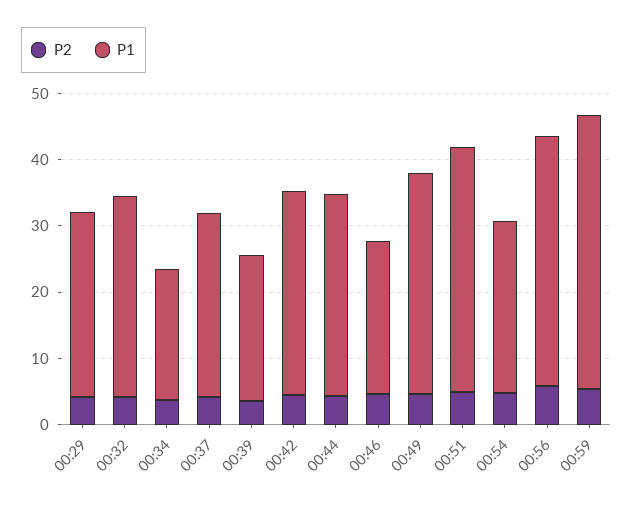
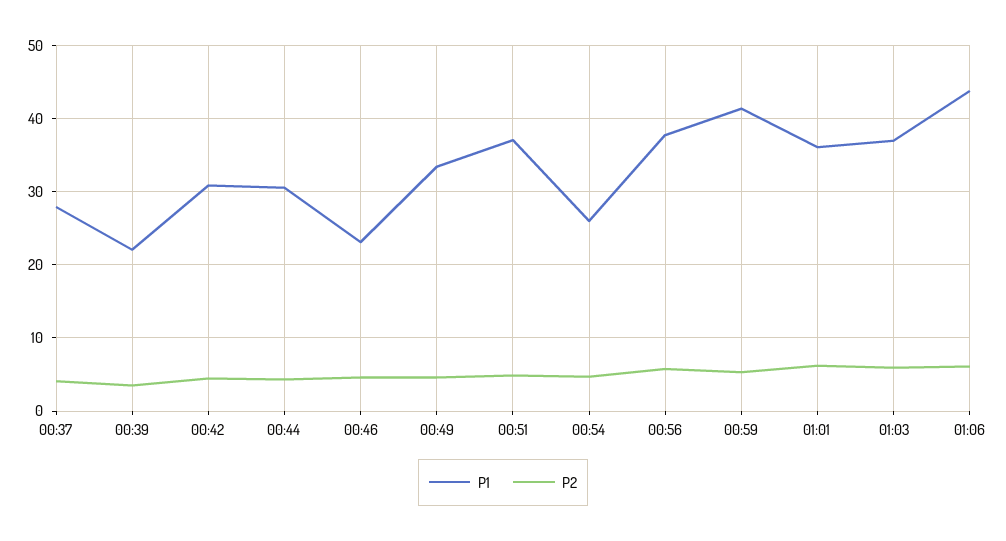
P2, 00:29: 4 -> none
P1, 00:29: 28 -> none
P2, 00:32: 4 -> none
P1, 00:32: 30 -> none
P2, 00:34: 4 -> none
P1, 00:34: 20 -> none
P1, 01:01: none -> 36
P2, 01:01: none -> 6
P1, 01:03: none -> 37
P2, 01:03: none -> 6
P1, 01:06: none -> 44
P2, 01:06: none -> 6

